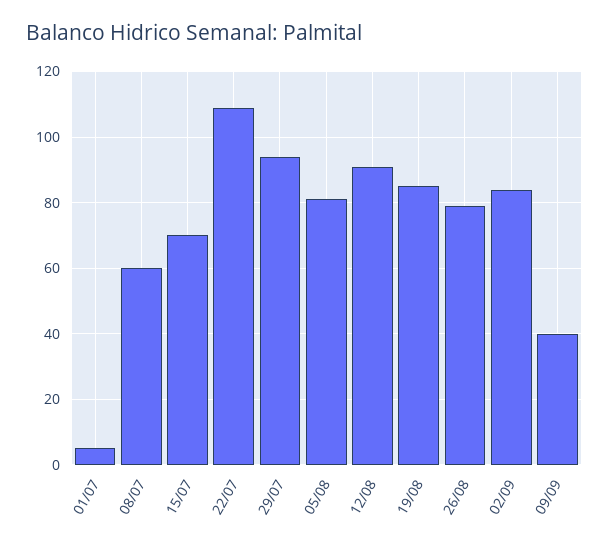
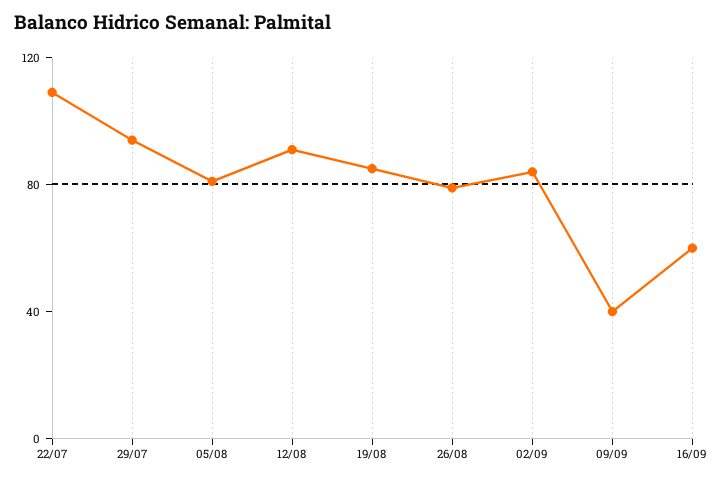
01/07: 5 -> none
08/07: 60 -> none
15/07: 70 -> none
16/09: none -> 60

